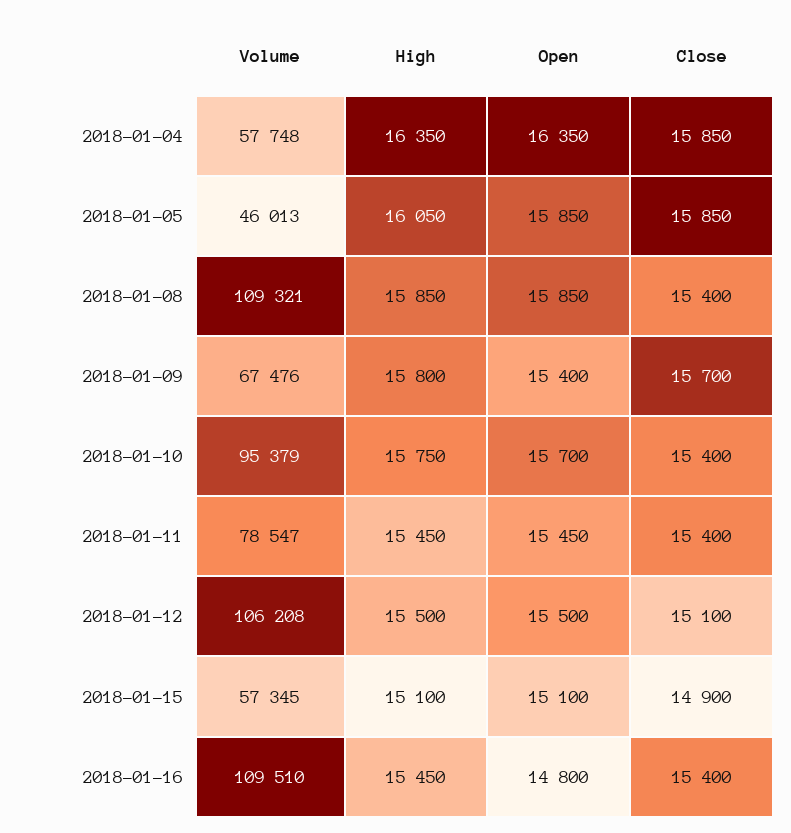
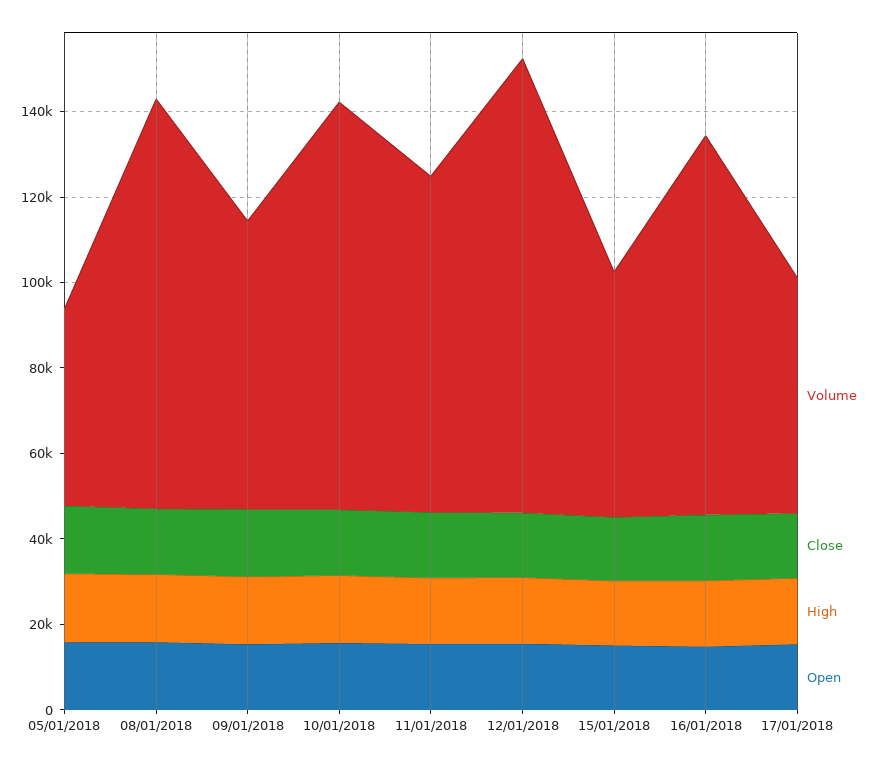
Volume, 2018-01-04: 57748 -> none
High, 2018-01-04: 16350 -> none
Open, 2018-01-04: 16350 -> none
Close, 2018-01-04: 15850 -> none
Volume, 2018-01-08: 109321 -> 95000
Volume, 2018-01-16: 109510 -> 90000
Volume, 17/01/2018: none -> 55000
Close, 17/01/2018: none -> 15000
High, 17/01/2018: none -> 15000
Open, 17/01/2018: none -> 15000

